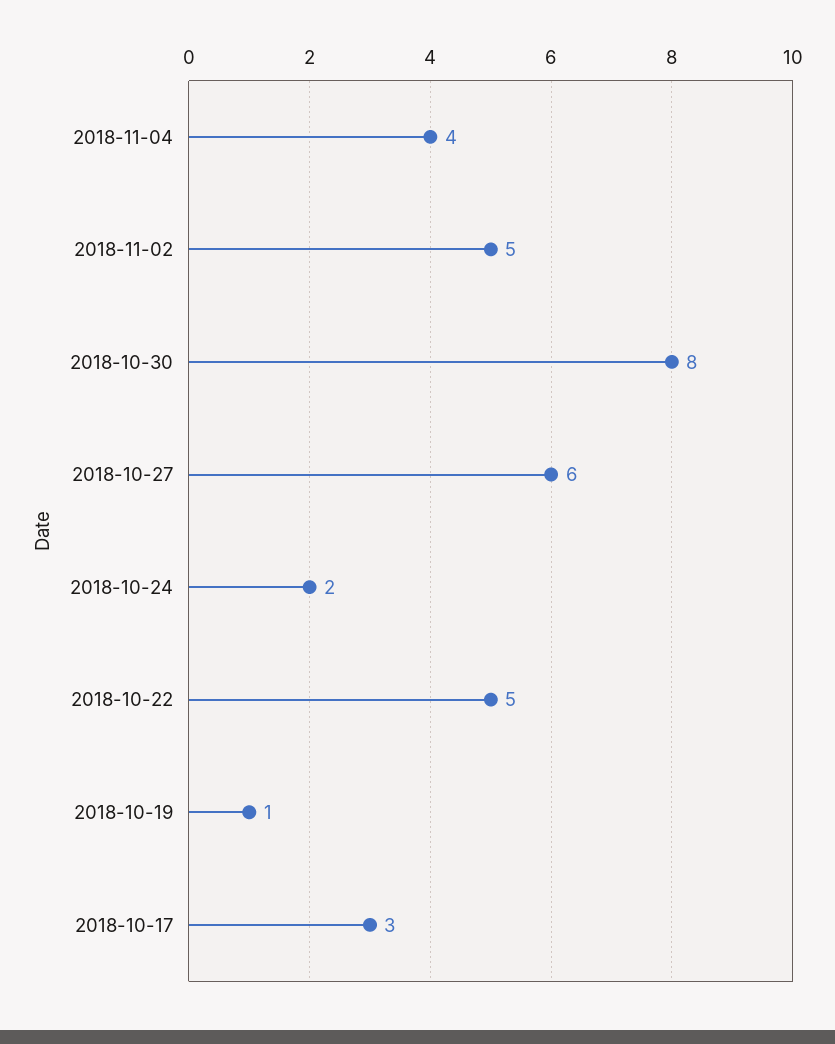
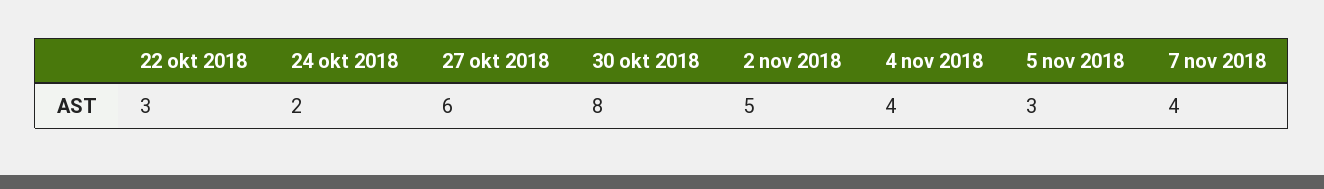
2018-10-22: 5 -> 3
2018-10-19: 1 -> none
2018-10-17: 3 -> none
5 nov 2018: none -> 3
7 nov 2018: none -> 4

